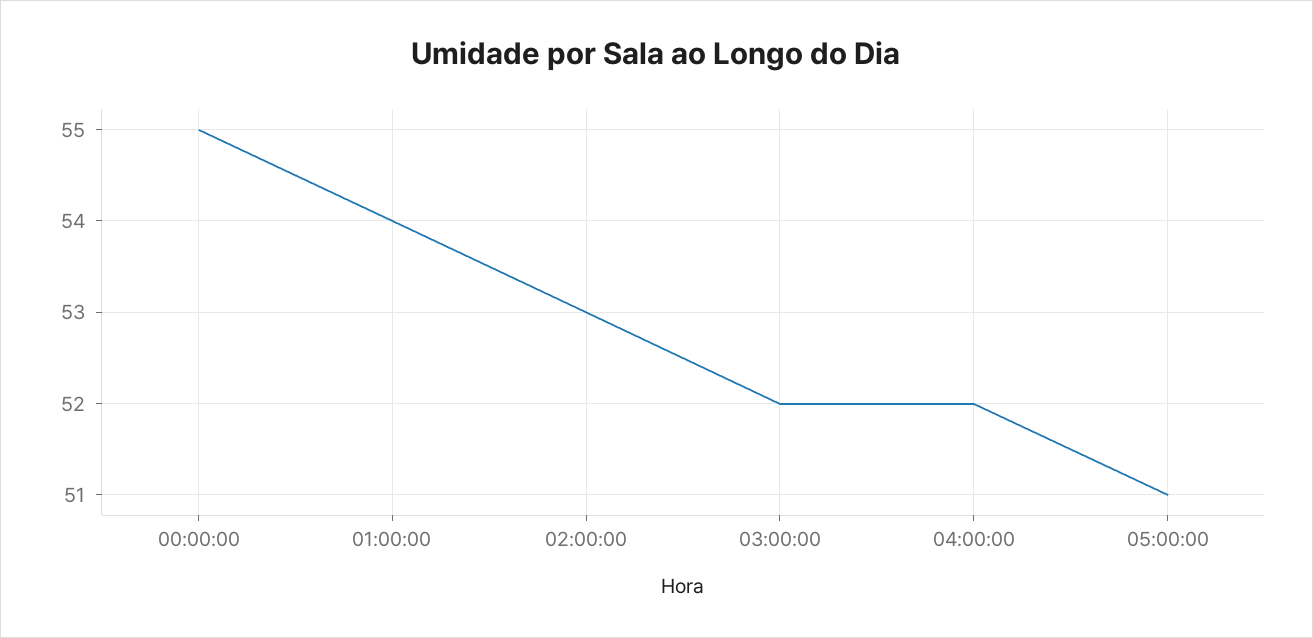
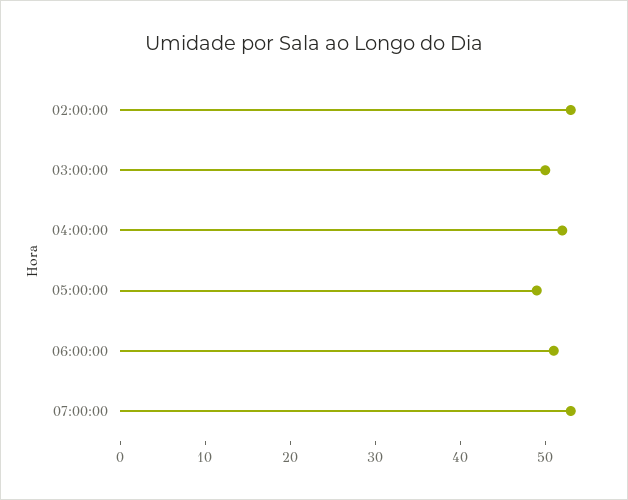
00:00:00: 55 -> none
01:00:00: 54 -> none
03:00:00: 52 -> 50
05:00:00: 51 -> 49
06:00:00: none -> 51
07:00:00: none -> 53

